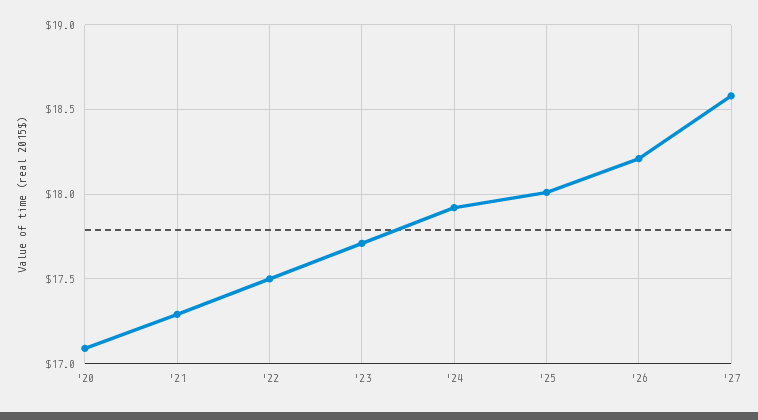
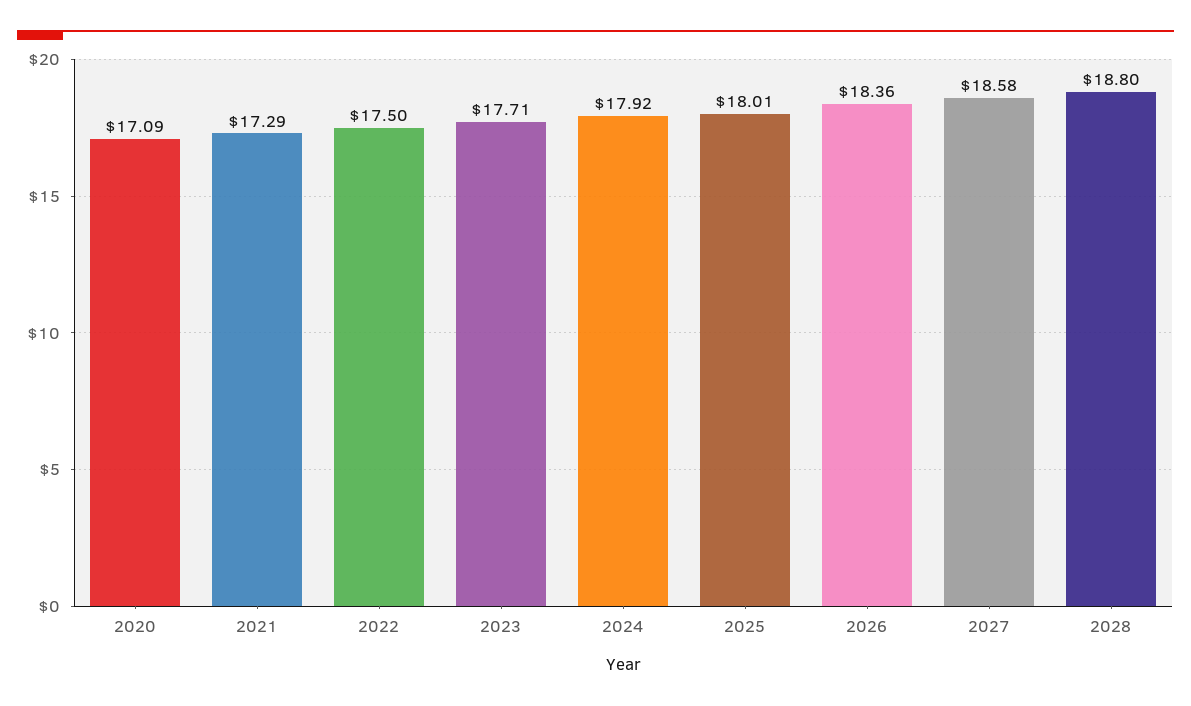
'26: 18.2 -> 18.36
2028: none -> 18.8

